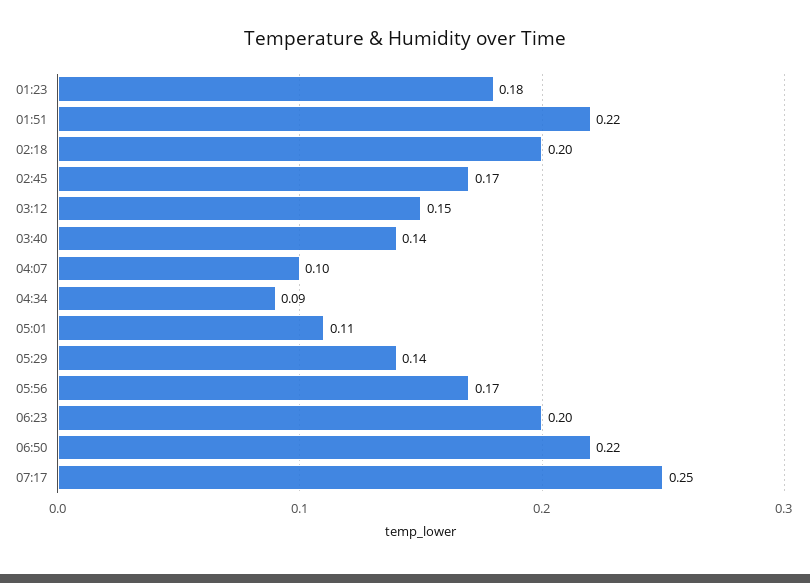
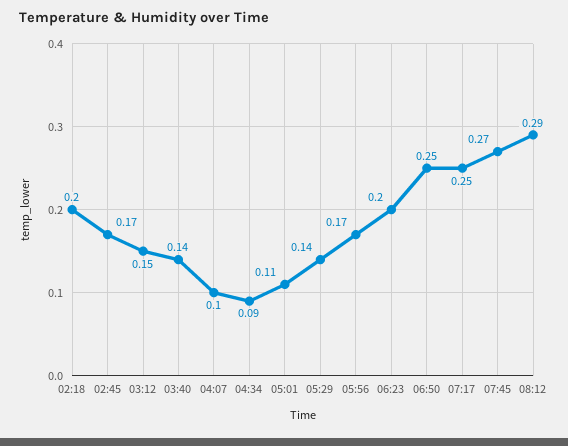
01:23: 0.18 -> none
01:51: 0.22 -> none
06:50: 0.22 -> 0.25
07:45: none -> 0.27
08:12: none -> 0.29

